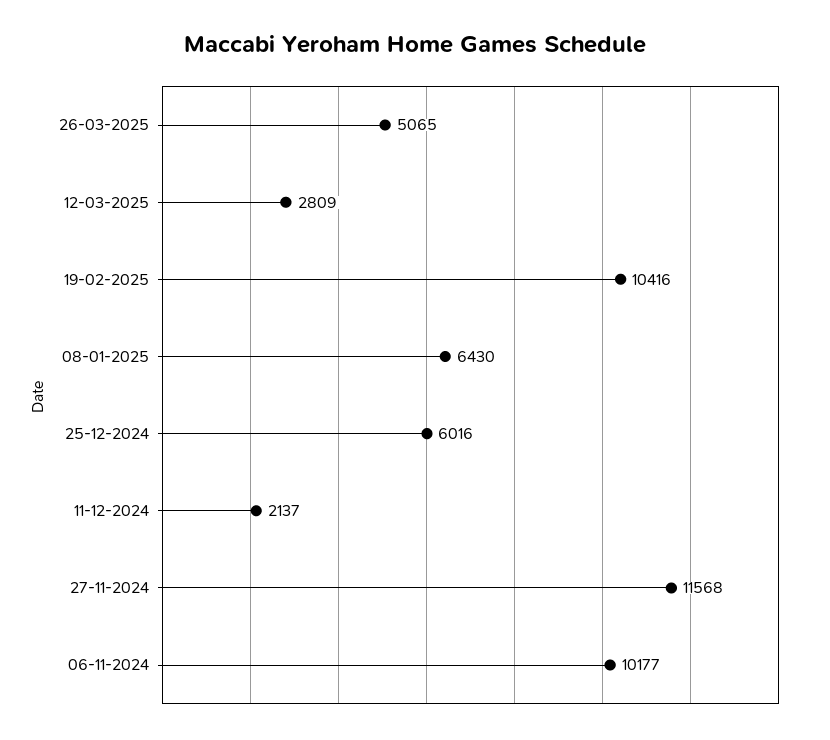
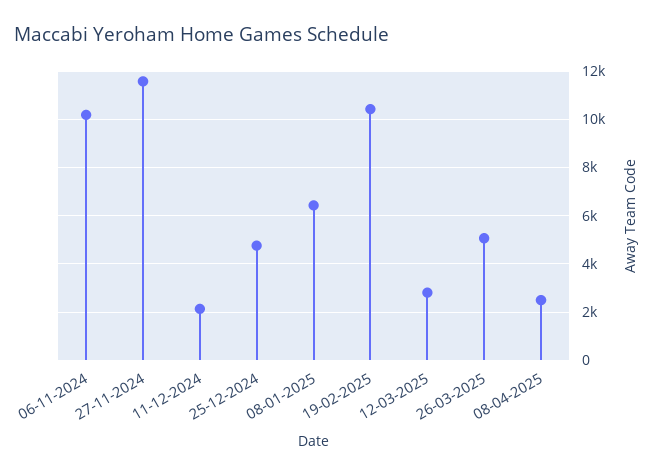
25-12-2024: 6016 -> 4750
08-04-2025: none -> 2500

